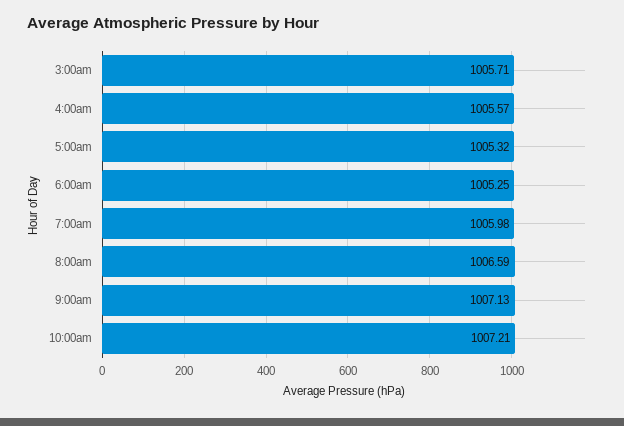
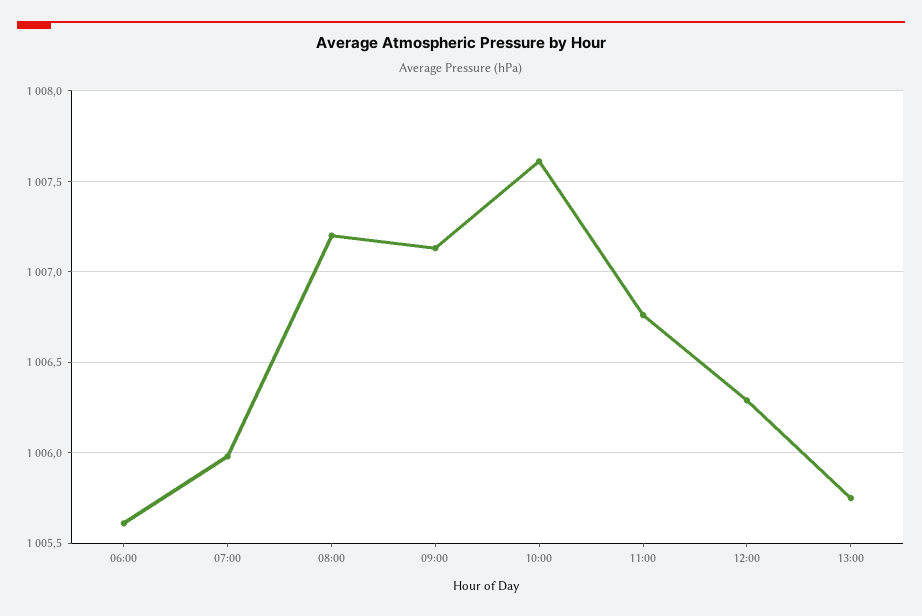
3:00am: 1005.71 -> none
4:00am: 1005.57 -> none
5:00am: 1005.32 -> none
6:00am: 1005.25 -> 1005.6
8:00am: 1006.59 -> 1007.2
10:00am: 1007.21 -> 1007.6
11:00: none -> 1006.75
12:00: none -> 1006.3
13:00: none -> 1005.75

